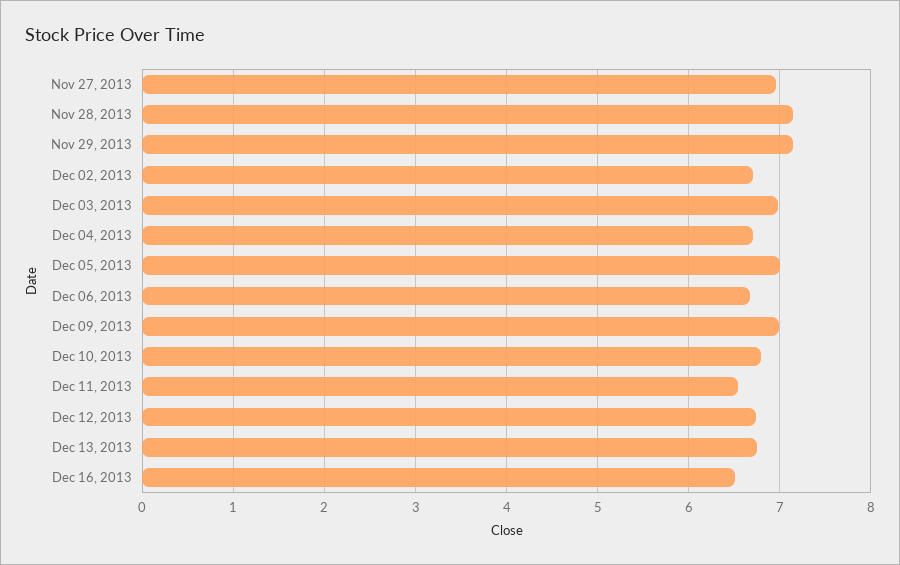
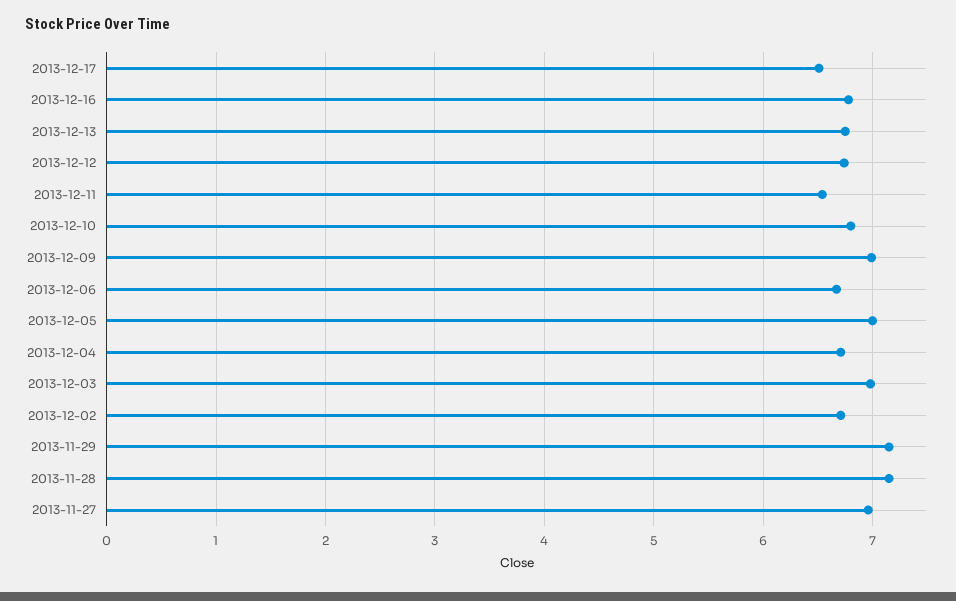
Dec 16, 2013: 6.5 -> 6.8
2013-12-17: none -> 6.5

